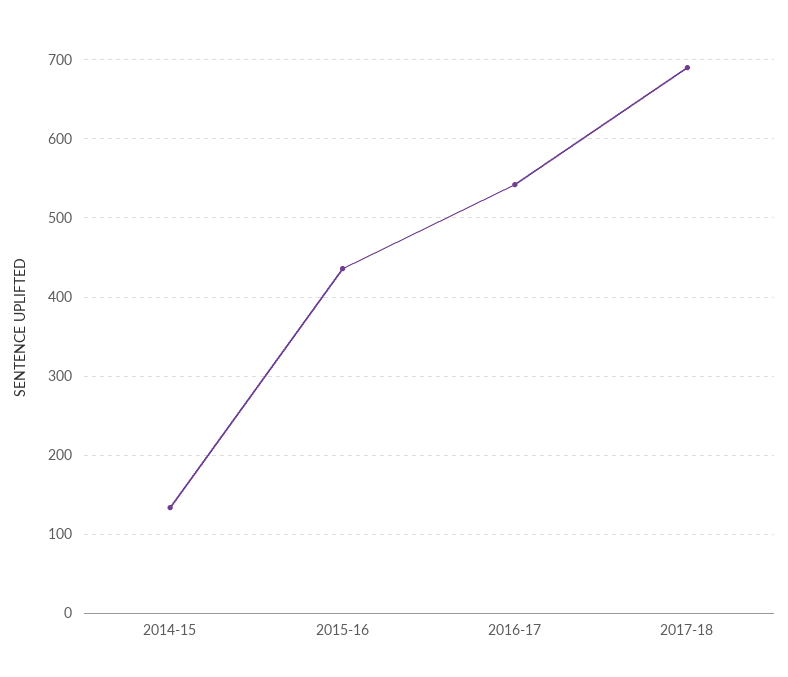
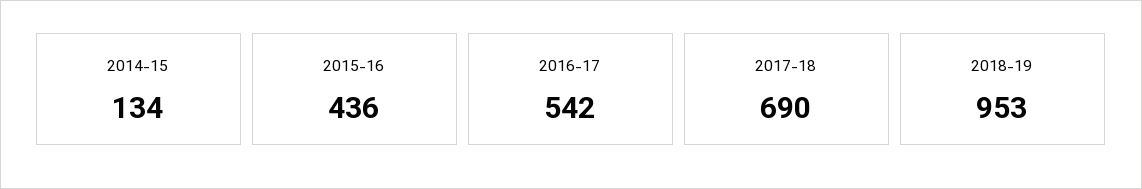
2018-19: none -> 953

